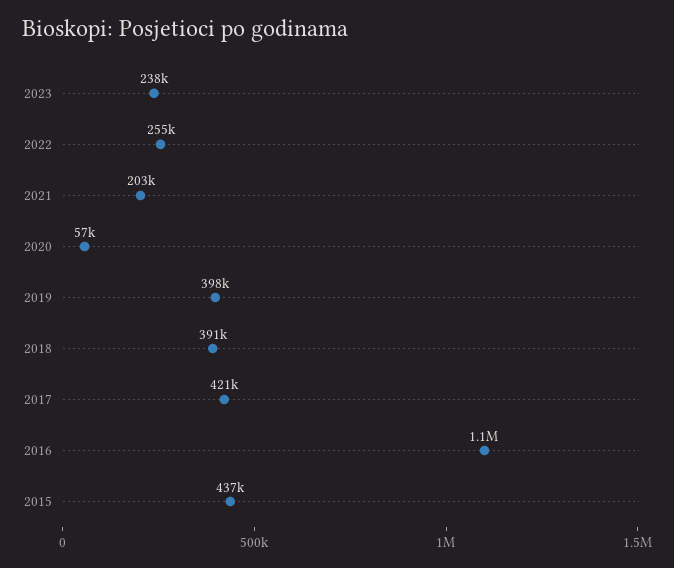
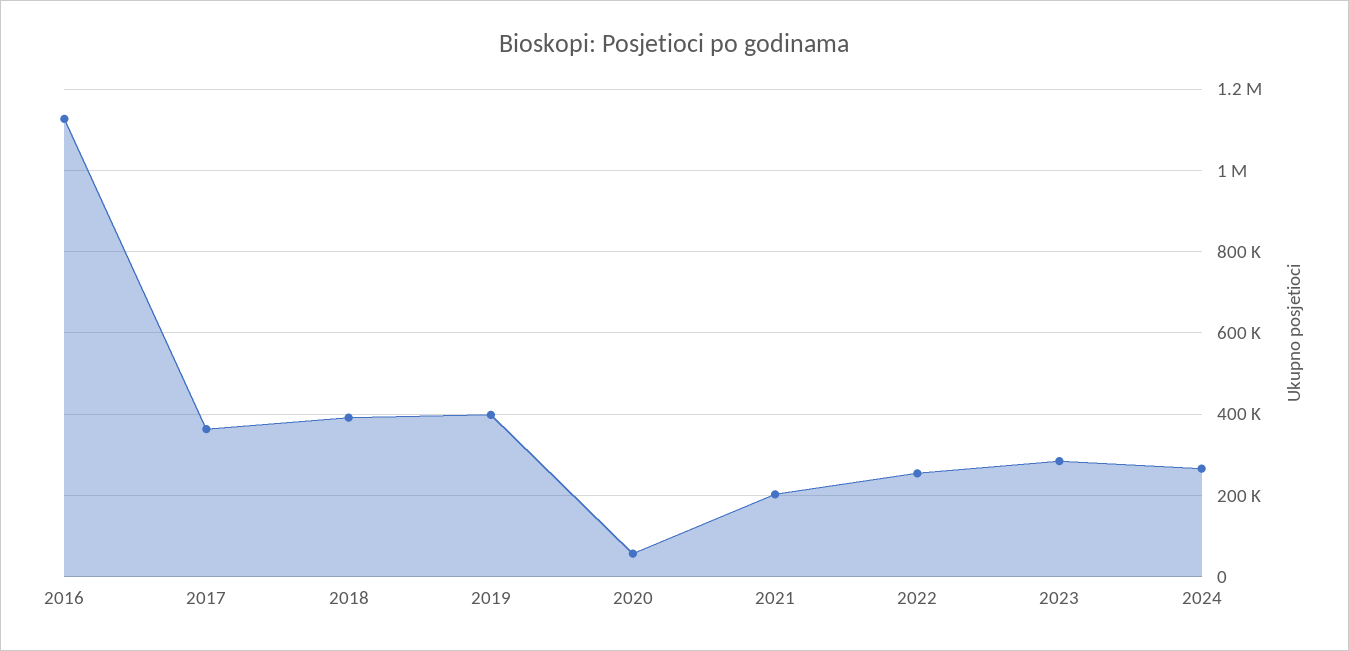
2023: 238000 -> 280000
2017: 421000 -> 360000
2015: 437000 -> none
2024: none -> 260000

